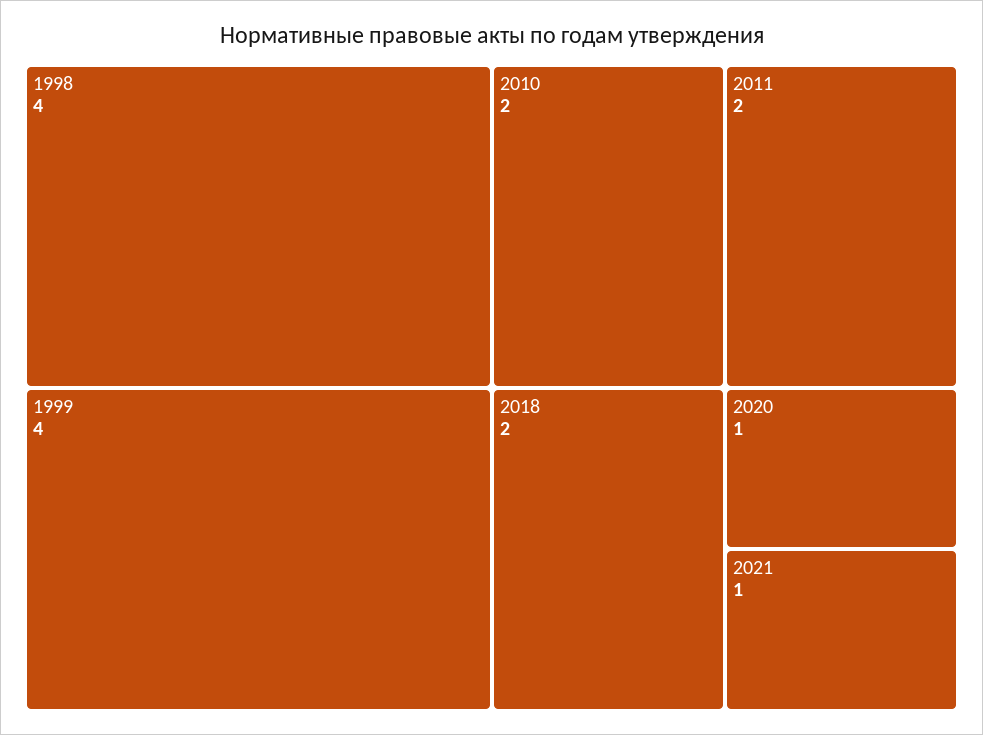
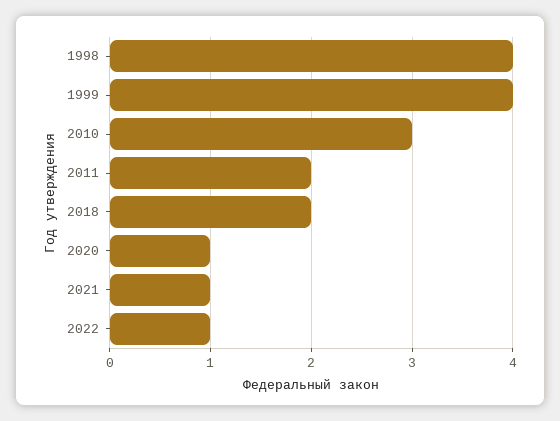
2010: 2 -> 3
2022: none -> 1

